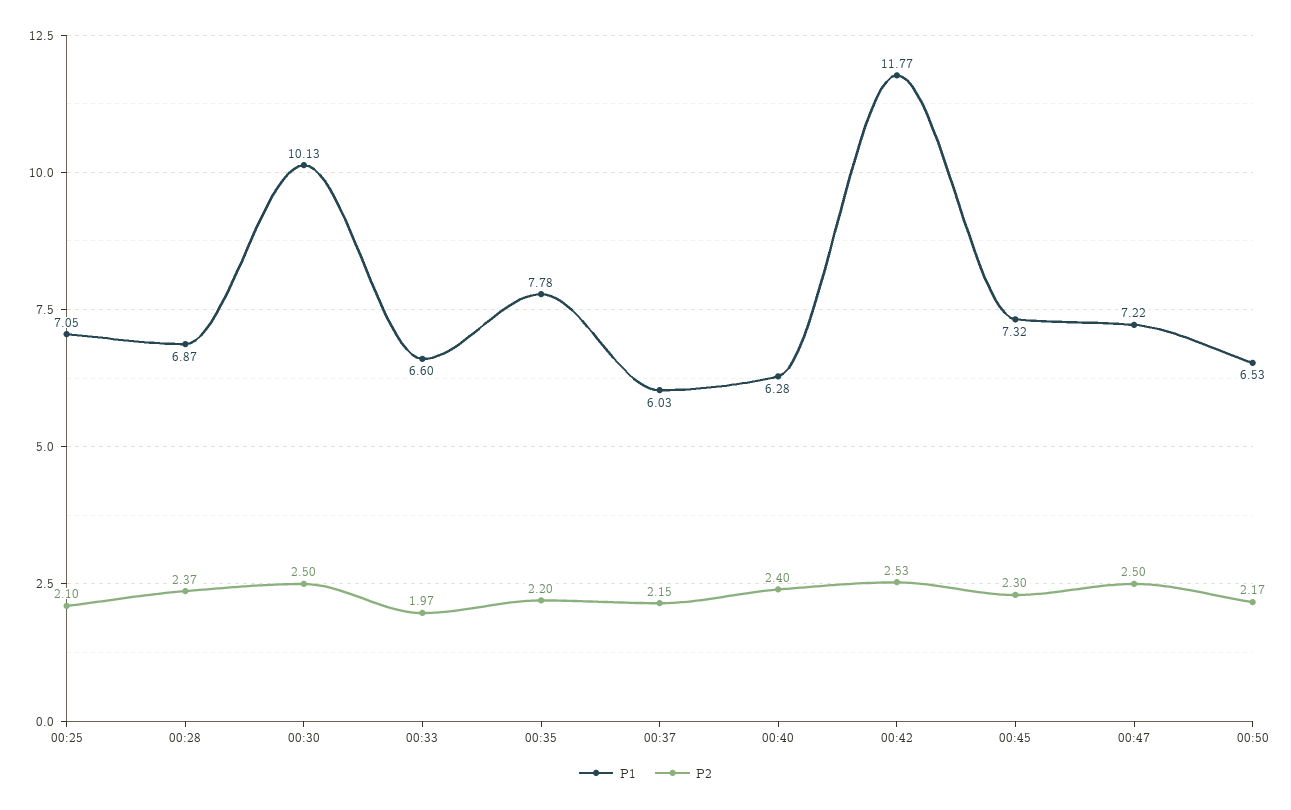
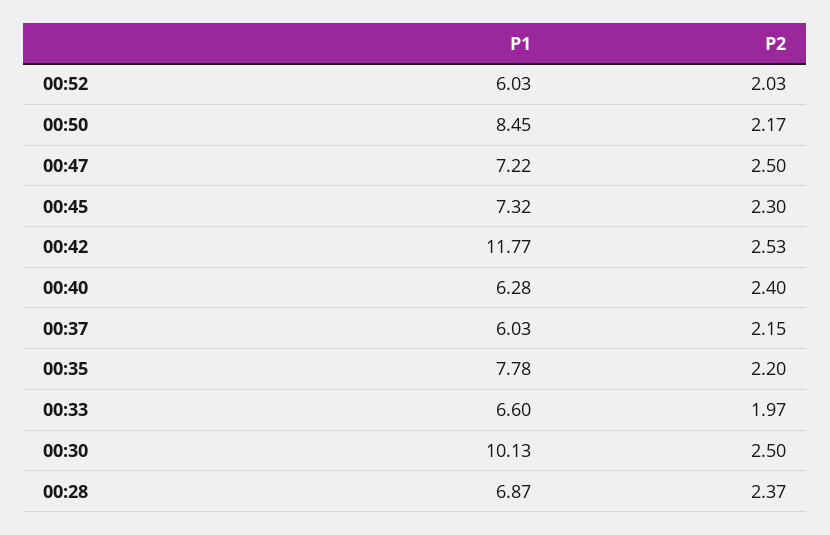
P1, 00:25: 7.05 -> none
P2, 00:25: 2.1 -> none
P1, 00:50: 6.53 -> 8.45
P1, 00:52: none -> 6.03
P2, 00:52: none -> 2.03

